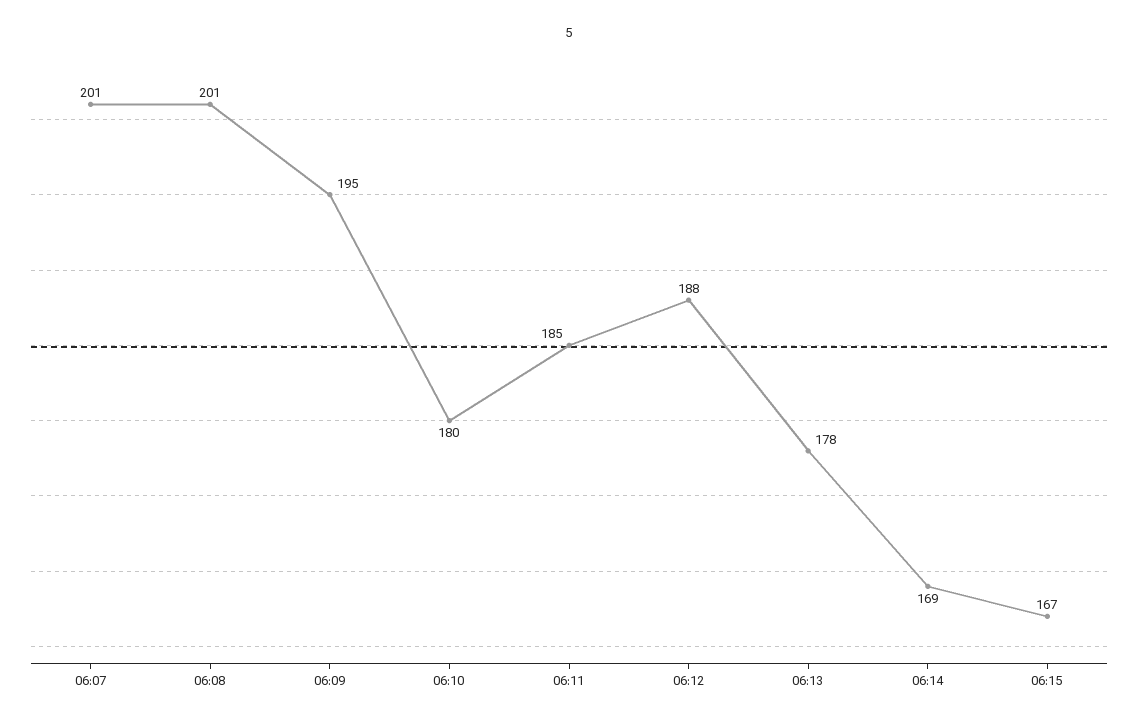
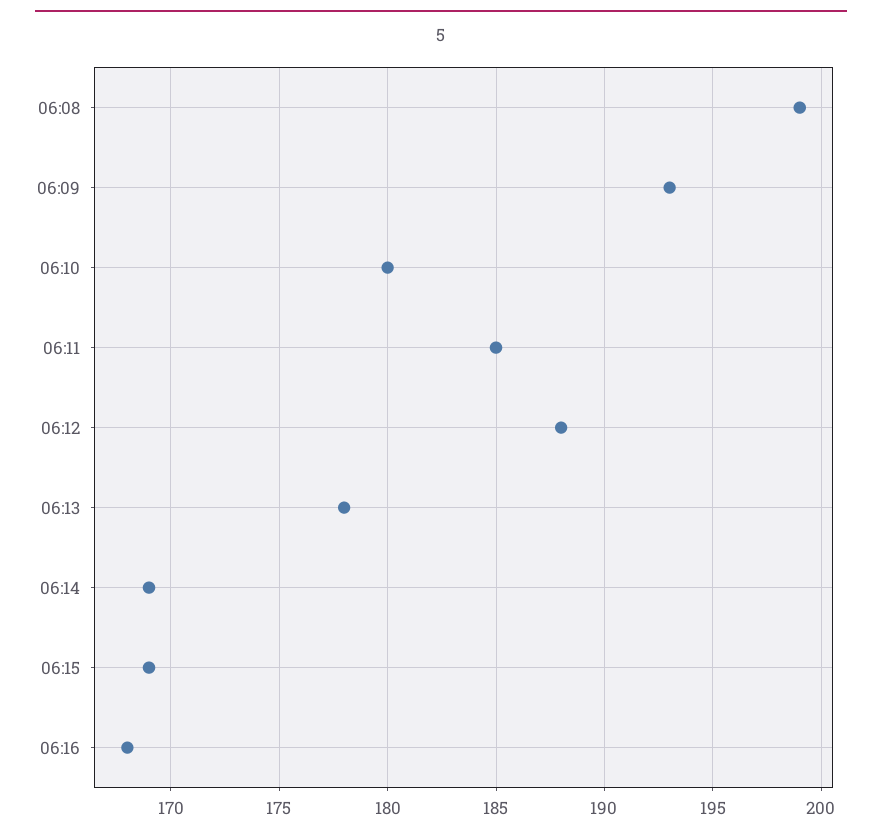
06:07: 201 -> none
06:08: 201 -> 199
06:09: 195 -> 193
06:15: 167 -> 169
06:16: none -> 168

